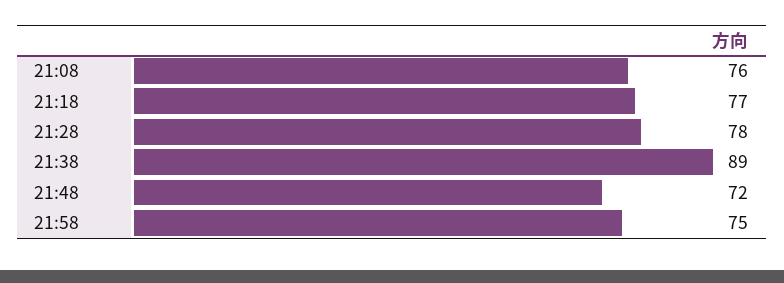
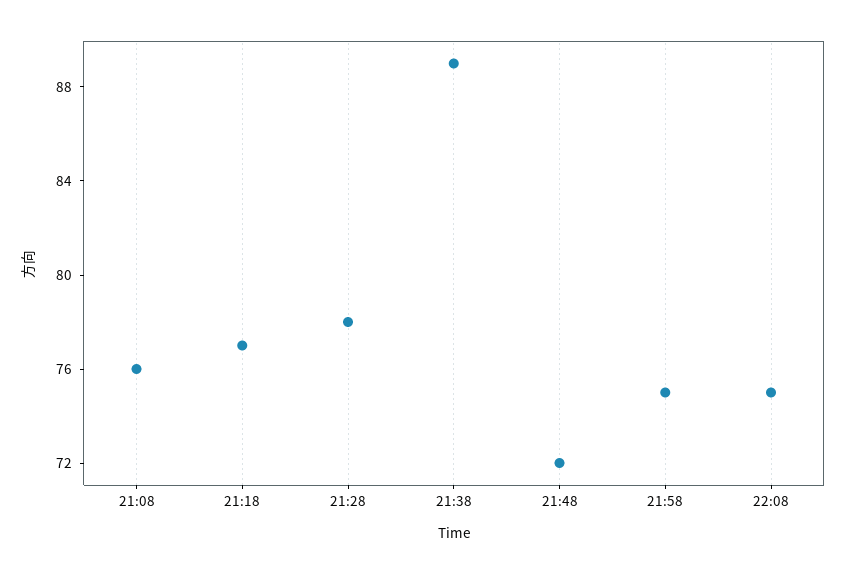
22:08: none -> 75

